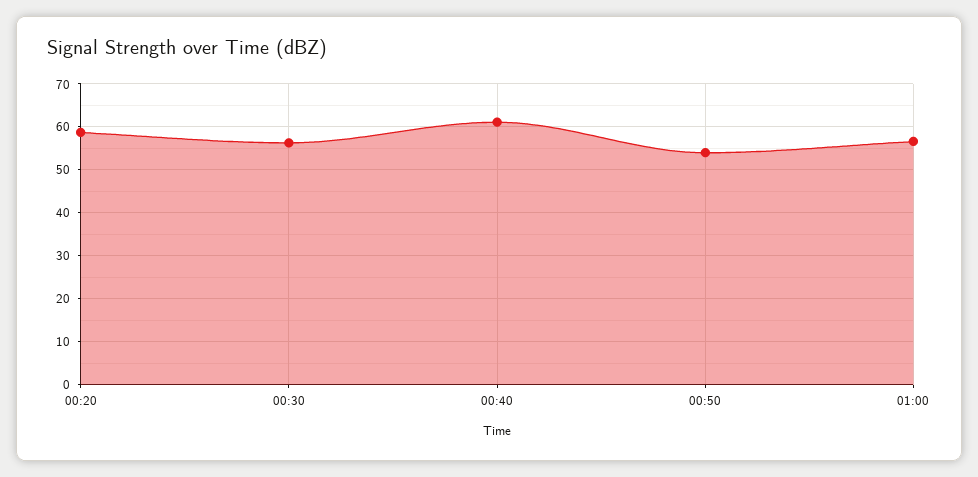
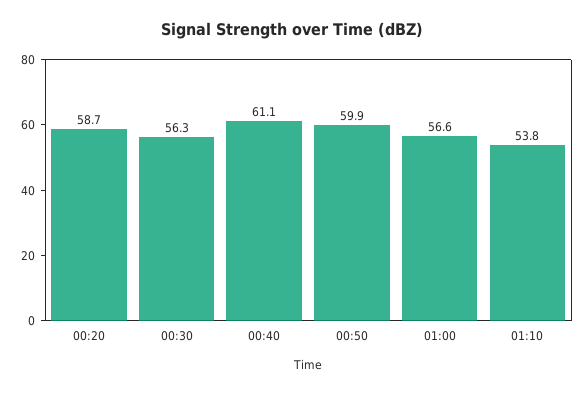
00:50: 54 -> 59.9
01:10: none -> 53.8

